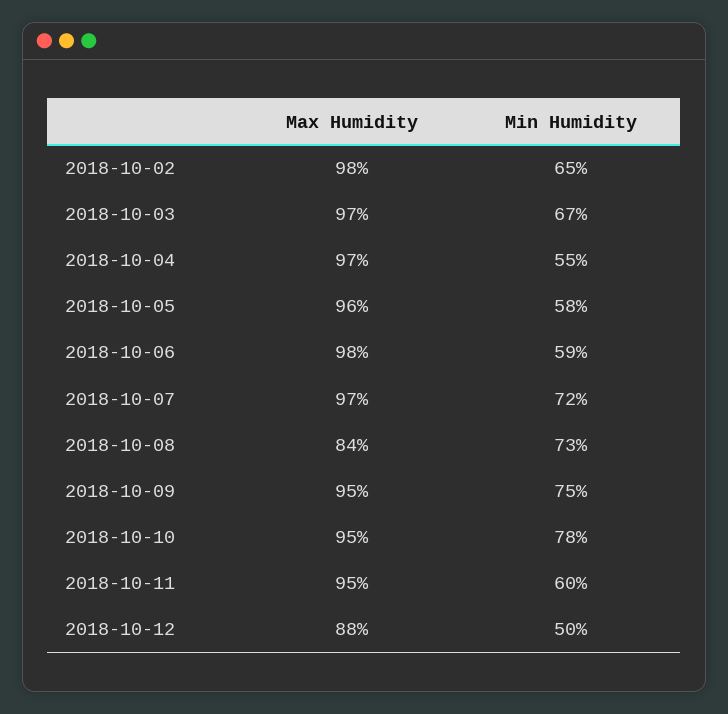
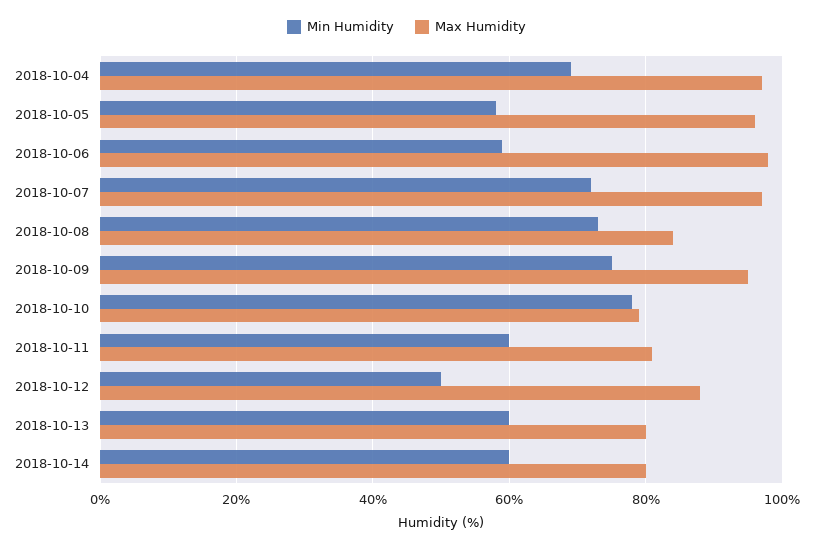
Max Humidity, 2018-10-02: 98 -> none
Min Humidity, 2018-10-02: 65 -> none
Max Humidity, 2018-10-03: 97 -> none
Min Humidity, 2018-10-03: 67 -> none
Min Humidity, 2018-10-04: 55 -> 70
Max Humidity, 2018-10-10: 95 -> 80
Max Humidity, 2018-10-11: 95 -> 80
Min Humidity, 2018-10-13: none -> 60
Max Humidity, 2018-10-13: none -> 80
Min Humidity, 2018-10-14: none -> 60
Max Humidity, 2018-10-14: none -> 80

